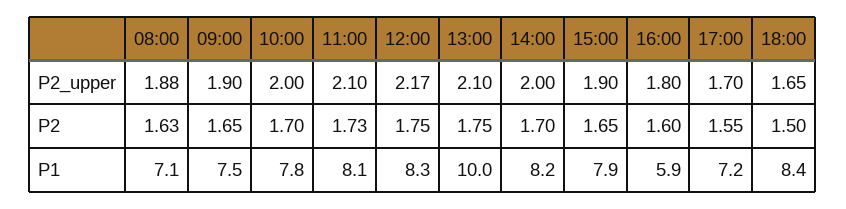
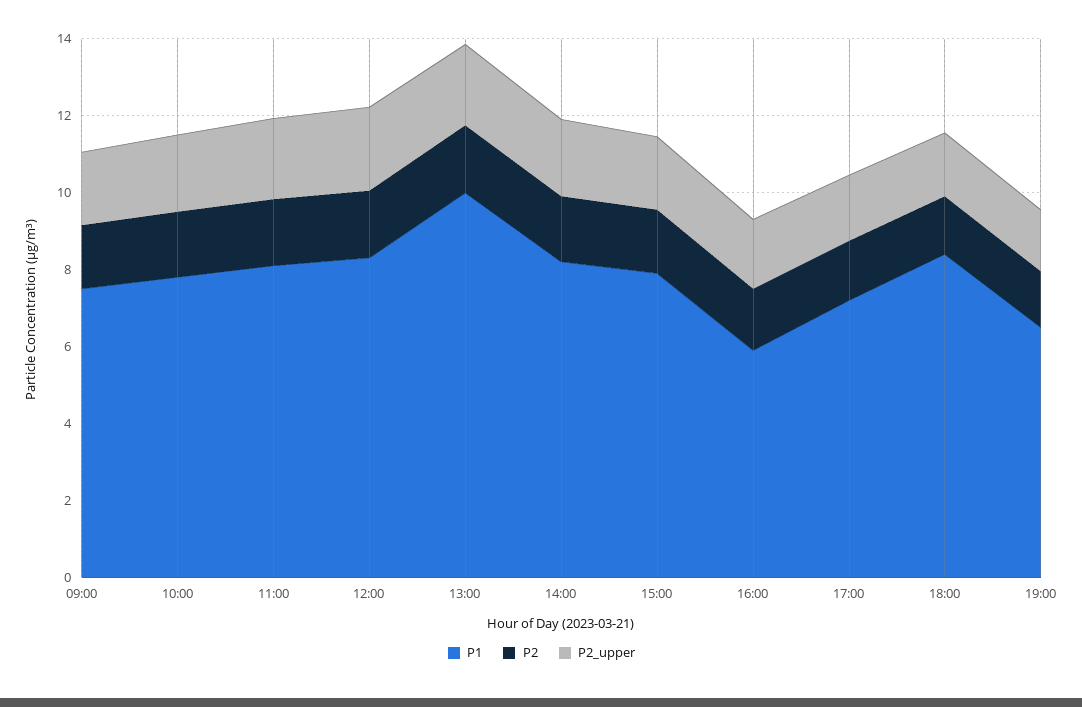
P2_upper, 08:00: 1.88 -> none
P2, 08:00: 1.63 -> none
P1, 08:00: 7.1 -> none
P1, 19:00: none -> 6.5
P2, 19:00: none -> 1.5
P2_upper, 19:00: none -> 1.5

